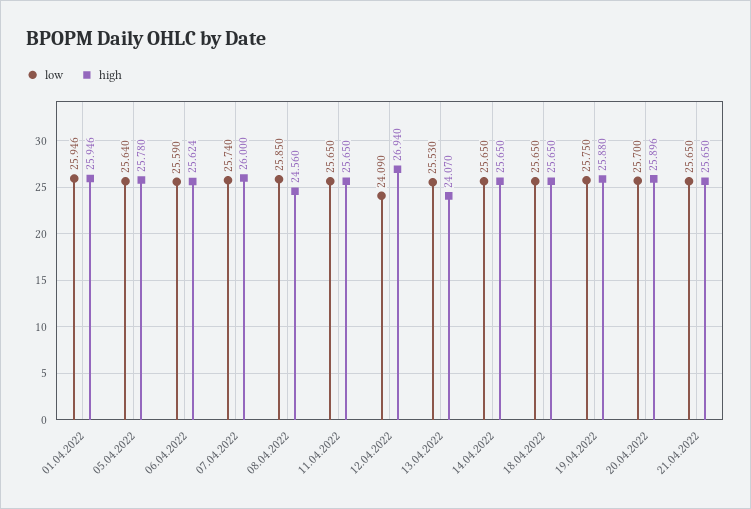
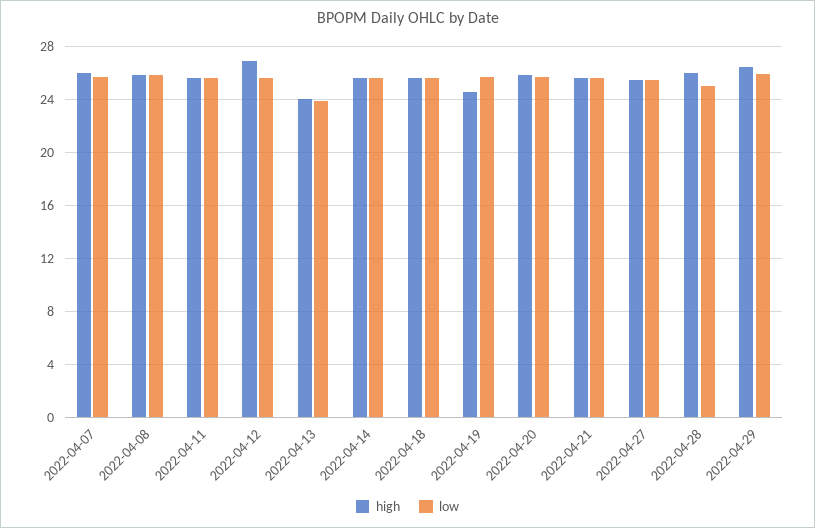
low, 01.04.2022: 25.946 -> none
high, 01.04.2022: 25.946 -> none
low, 05.04.2022: 25.64 -> none
high, 05.04.2022: 25.78 -> none
low, 06.04.2022: 25.59 -> none
high, 06.04.2022: 25.624 -> none
high, 08.04.2022: 24.56 -> 26
low, 12.04.2022: 24.09 -> 25.5
low, 13.04.2022: 25.53 -> 24
high, 19.04.2022: 25.88 -> 24.5
high, 2022-04-27: none -> 25.5
low, 2022-04-27: none -> 25.5
high, 2022-04-28: none -> 26
low, 2022-04-28: none -> 25
high, 2022-04-29: none -> 26.5
low, 2022-04-29: none -> 26

